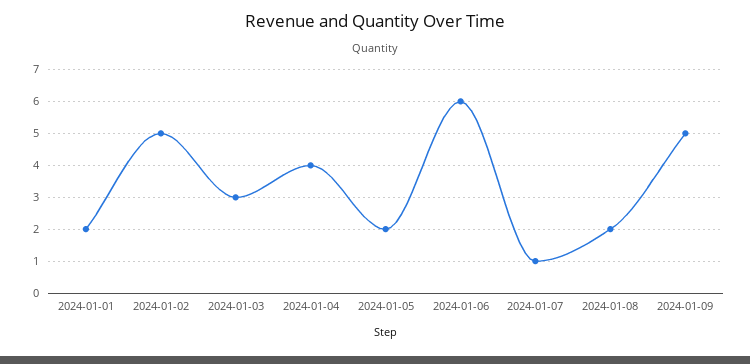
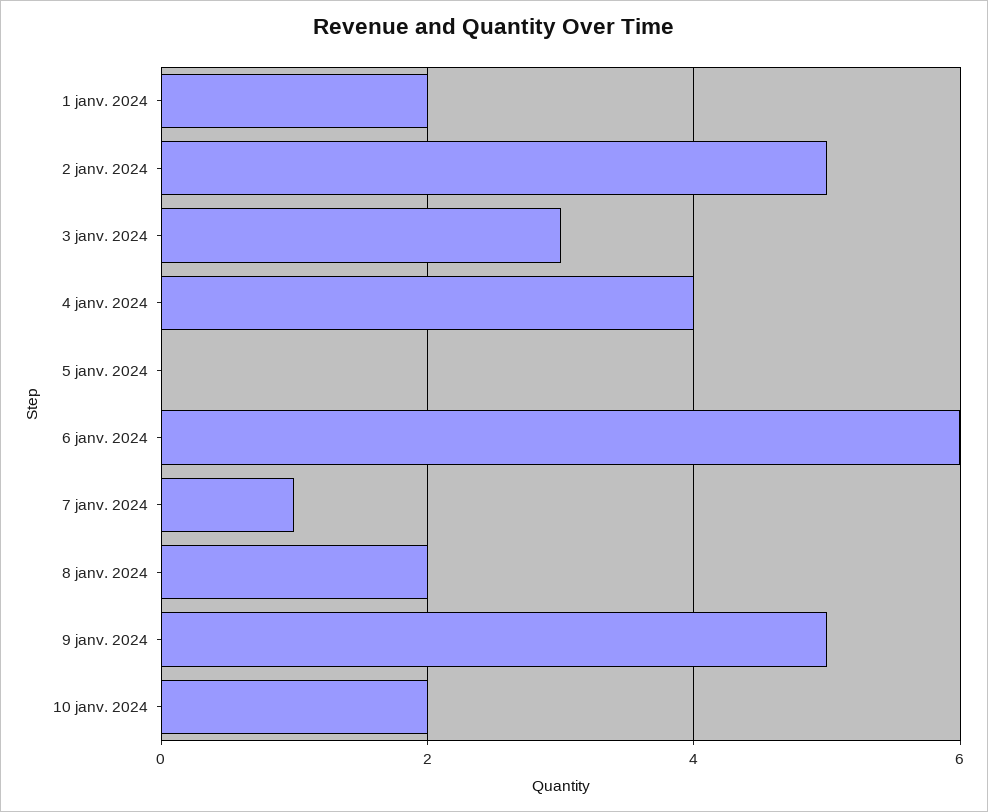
2024-01-05: 2 -> 0
10 janv. 2024: none -> 2

